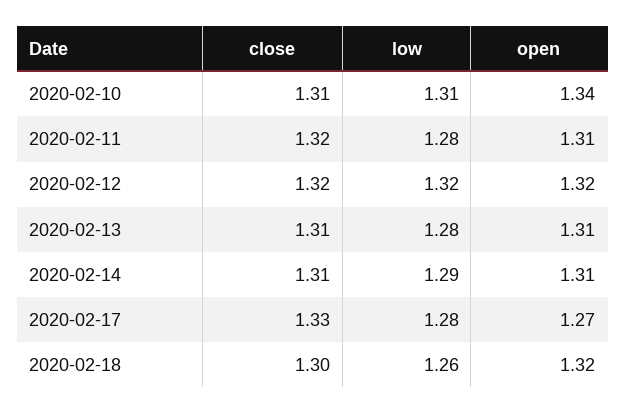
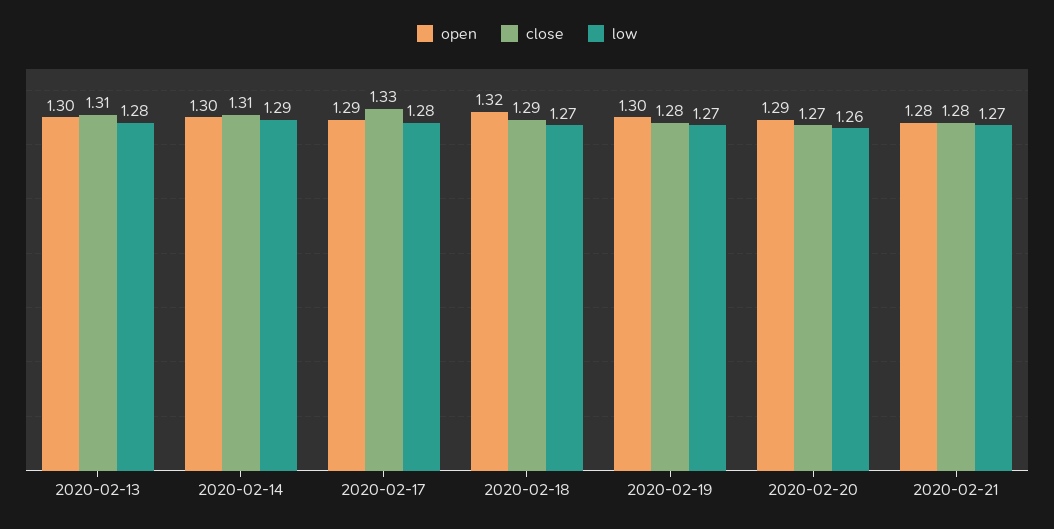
close, 2020-02-10: 1.31 -> none
low, 2020-02-10: 1.31 -> none
open, 2020-02-10: 1.34 -> none
close, 2020-02-11: 1.32 -> none
low, 2020-02-11: 1.28 -> none
open, 2020-02-11: 1.31 -> none
close, 2020-02-12: 1.32 -> none
low, 2020-02-12: 1.32 -> none
open, 2020-02-12: 1.32 -> none
open, 2020-02-13: 1.31 -> 1.3
open, 2020-02-14: 1.31 -> 1.3
open, 2020-02-17: 1.27 -> 1.29
close, 2020-02-18: 1.3 -> 1.29
low, 2020-02-18: 1.26 -> 1.27
open, 2020-02-19: none -> 1.3
close, 2020-02-19: none -> 1.28
low, 2020-02-19: none -> 1.27
open, 2020-02-20: none -> 1.29
close, 2020-02-20: none -> 1.27
low, 2020-02-20: none -> 1.26
open, 2020-02-21: none -> 1.28
close, 2020-02-21: none -> 1.28
low, 2020-02-21: none -> 1.27

